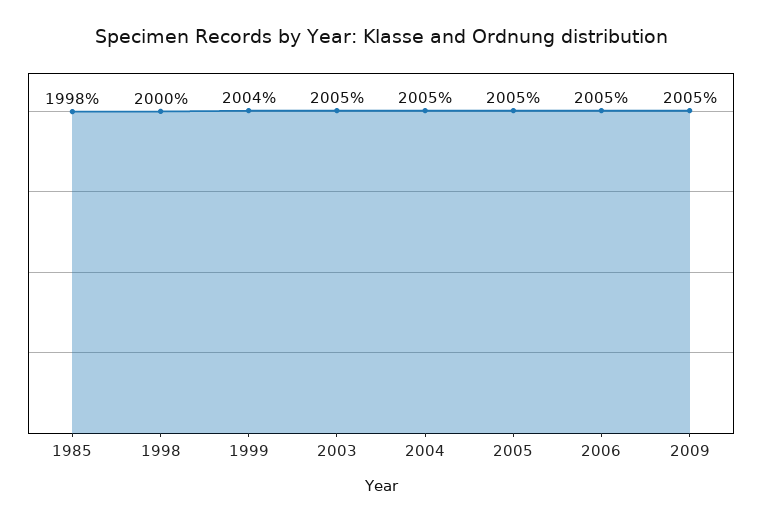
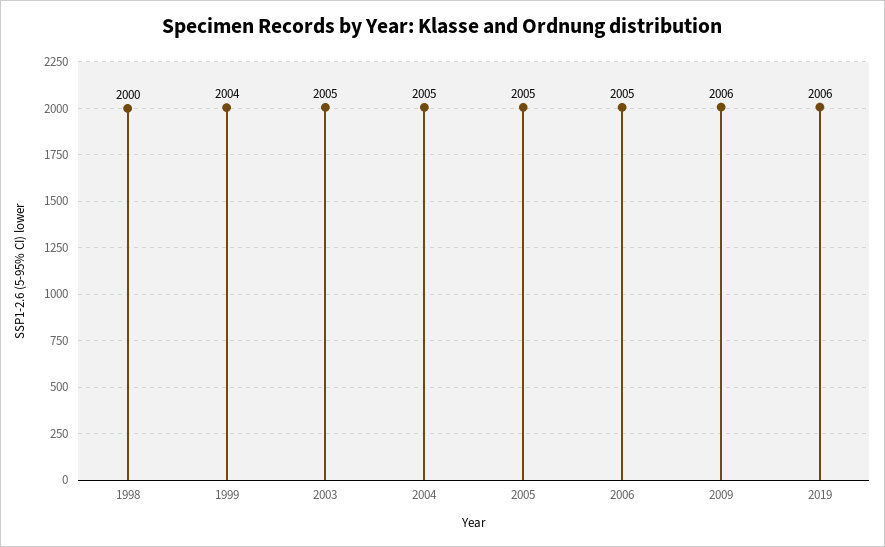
1985: 1998 -> none
2009: 2005 -> 2006
2019: none -> 2006

